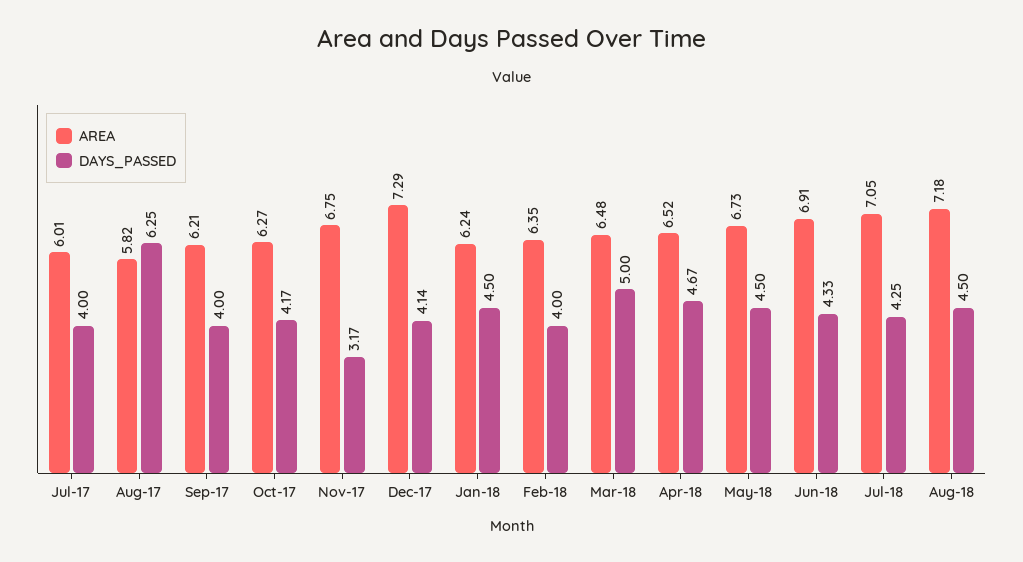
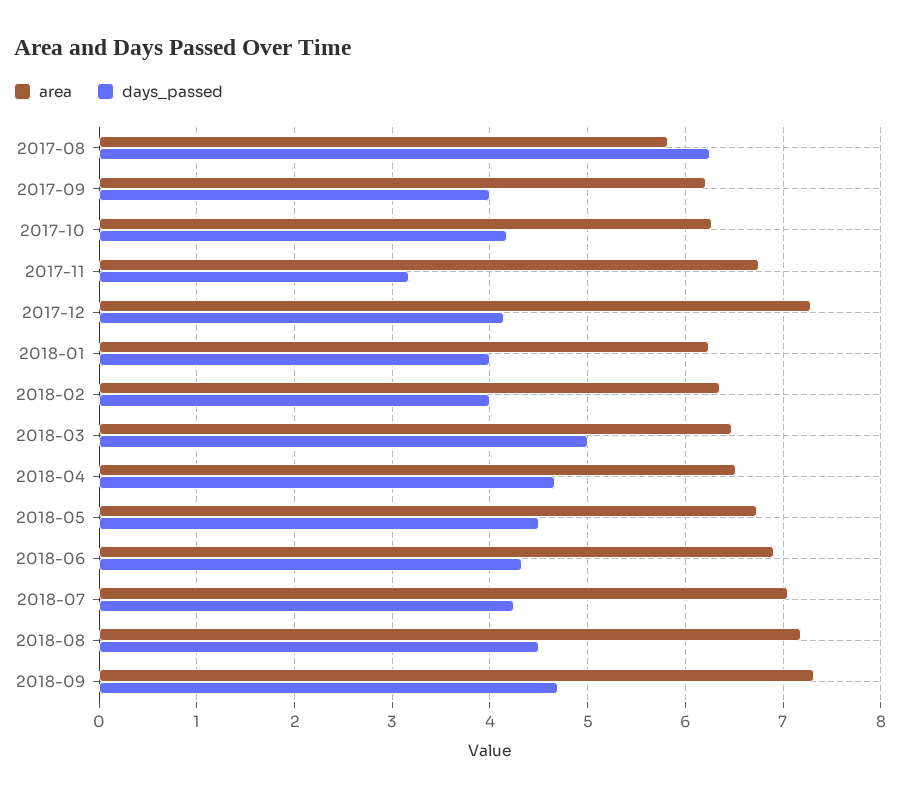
AREA, Jul-17: 6.01 -> none
DAYS_PASSED, Jul-17: 4 -> none
DAYS_PASSED, Jan-18: 4.5 -> 4
AREA, 2018-09: none -> 7.3
DAYS_PASSED, 2018-09: none -> 4.7

